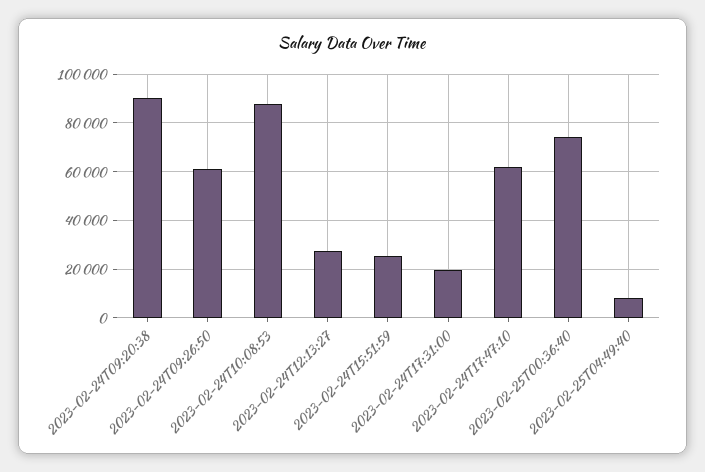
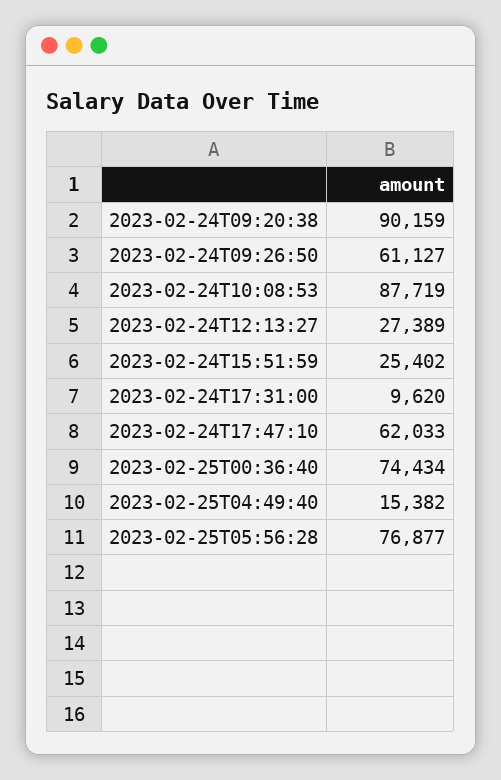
2023-02-24T17:31:00: 20000 -> 9620
2023-02-25T04:49:40: 7500 -> 15382
2023-02-25T05:56:28: none -> 76877

